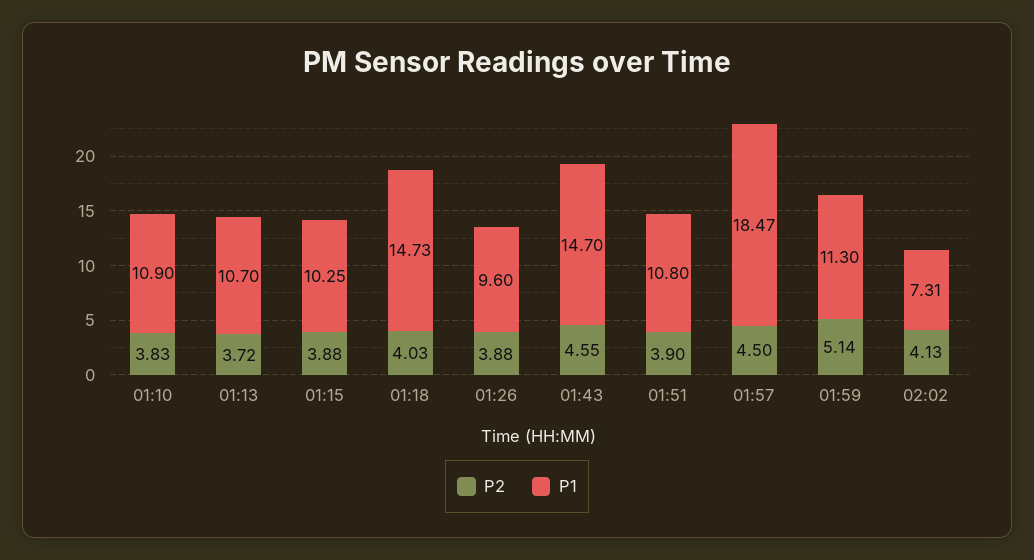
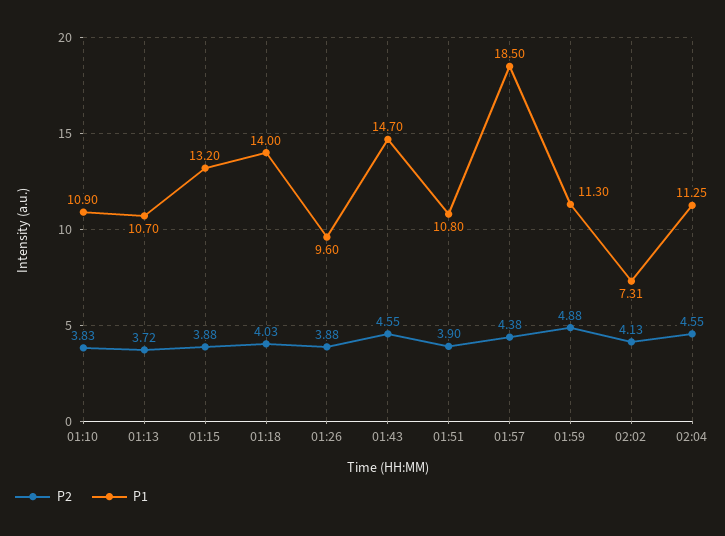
P1, 01:15: 10.25 -> 13.2
P1, 01:18: 14.73 -> 14
P2, 01:57: 4.5 -> 4.38
P1, 01:57: 18.47 -> 18.5
P2, 01:59: 5.14 -> 4.88
P2, 02:04: none -> 4.55
P1, 02:04: none -> 11.25

